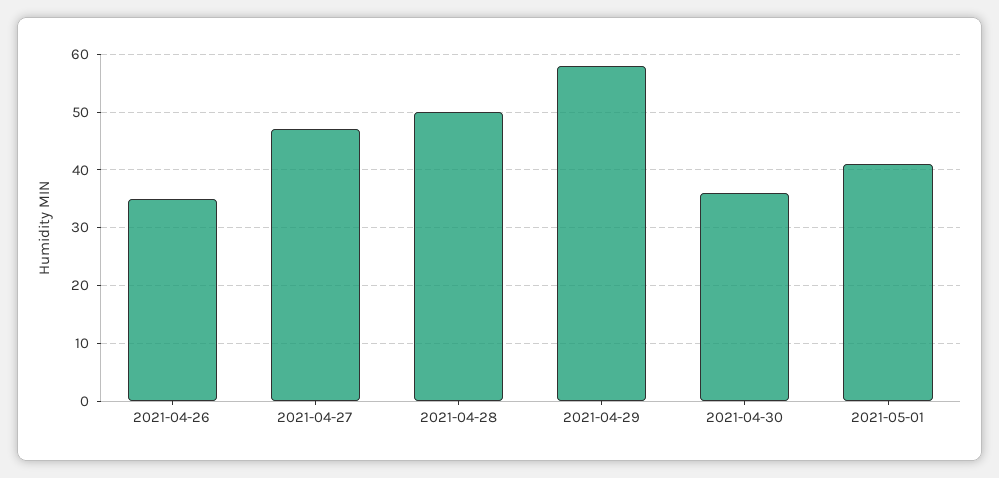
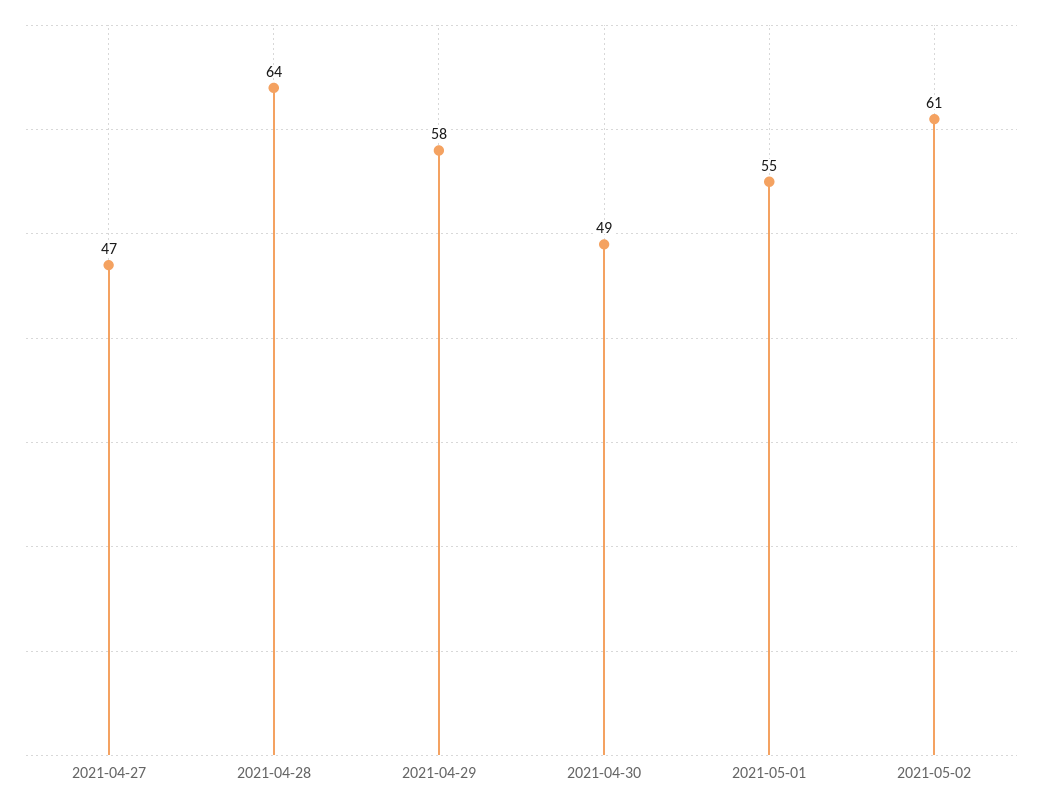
2021-04-26: 35 -> none
2021-04-28: 50 -> 64
2021-04-30: 35 -> 49
2021-05-01: 40 -> 55
2021-05-02: none -> 61

